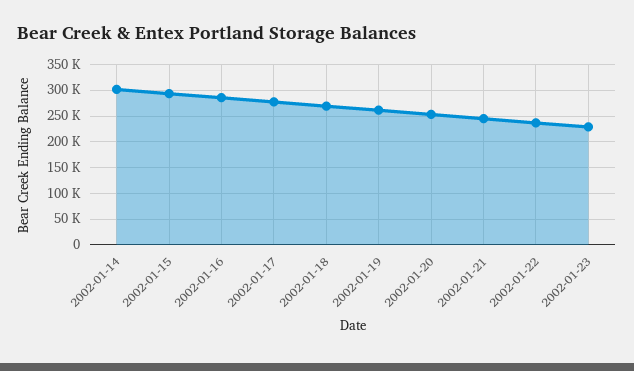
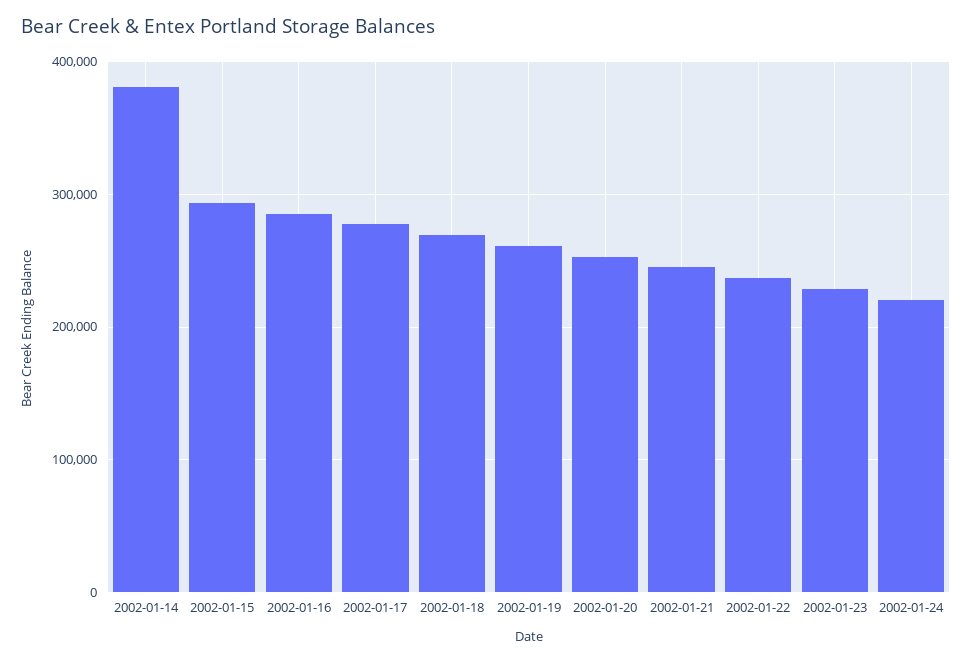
2002-01-14: 300000 -> 380000
2002-01-24: none -> 220000

